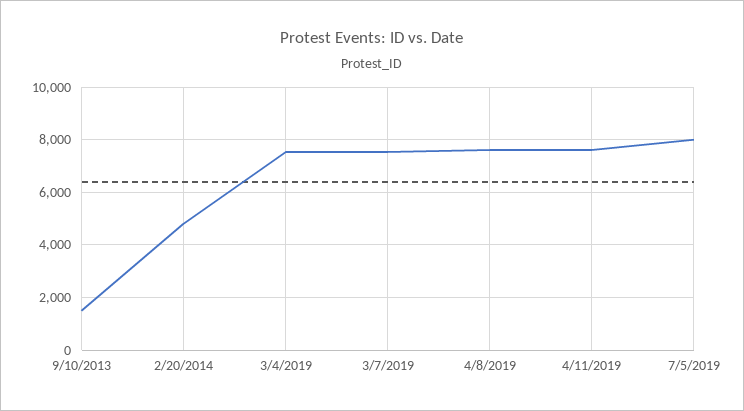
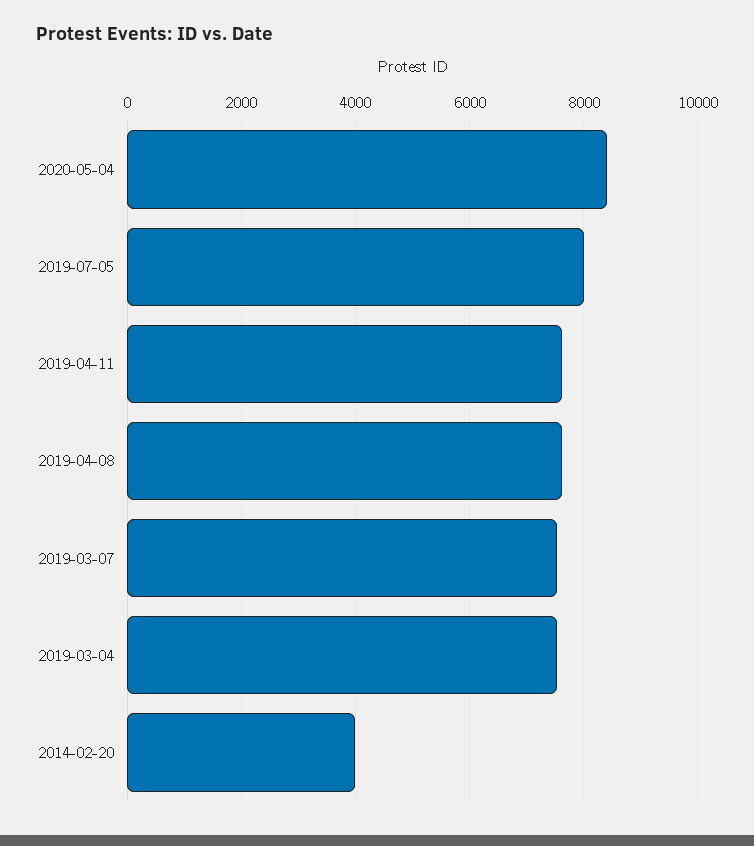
9/10/2013: 1500 -> none
2/20/2014: 4750 -> 4000
2020-05-04: none -> 8400

